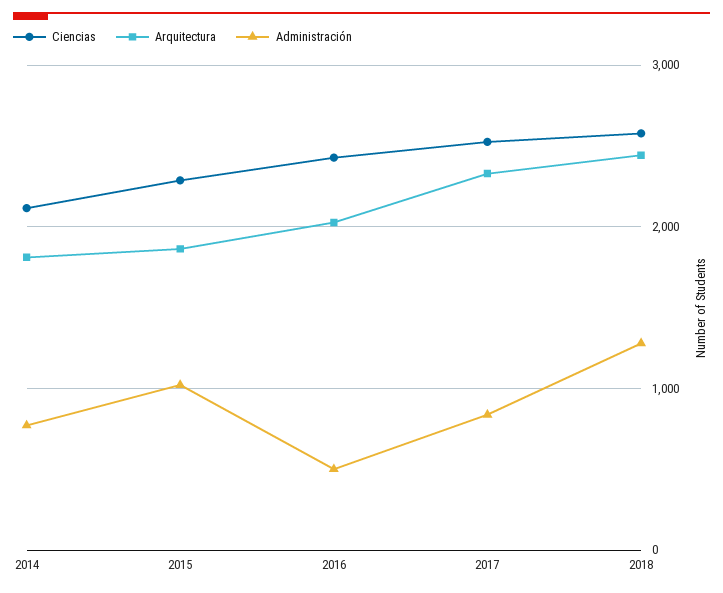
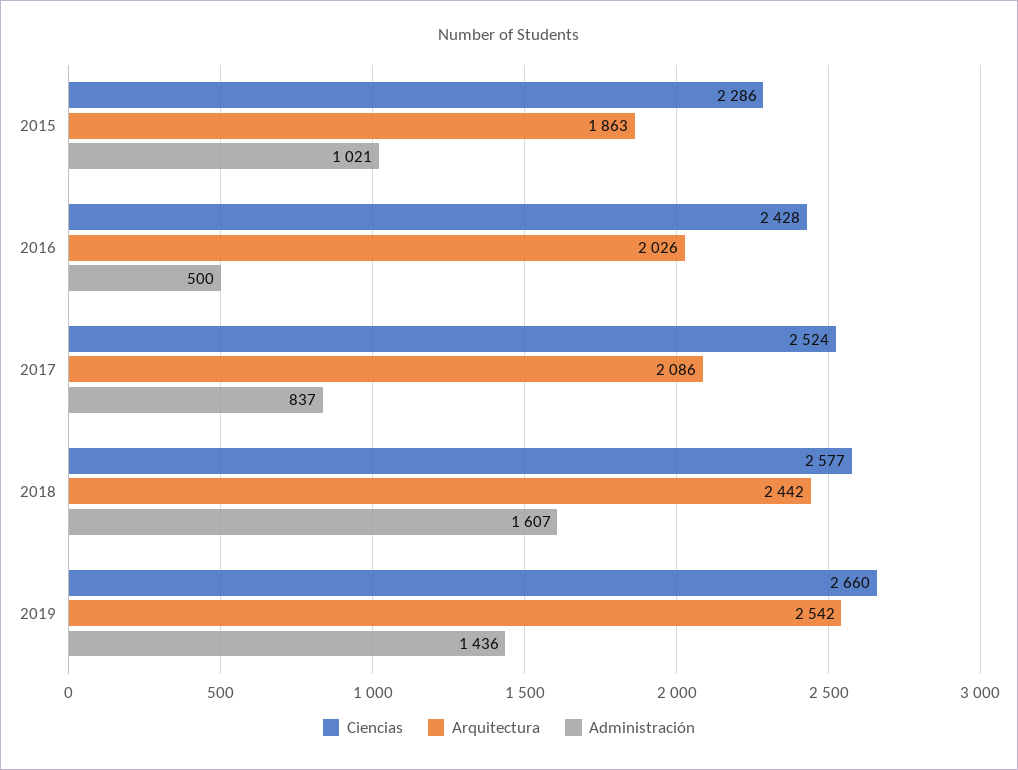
Ciencias, 2014: 2100 -> none
Arquitectura, 2014: 1800 -> none
Administración, 2014: 800 -> none
Arquitectura, 2017: 2300 -> 2086
Administración, 2018: 1300 -> 1607
Ciencias, 2019: none -> 2660
Arquitectura, 2019: none -> 2542
Administración, 2019: none -> 1436

